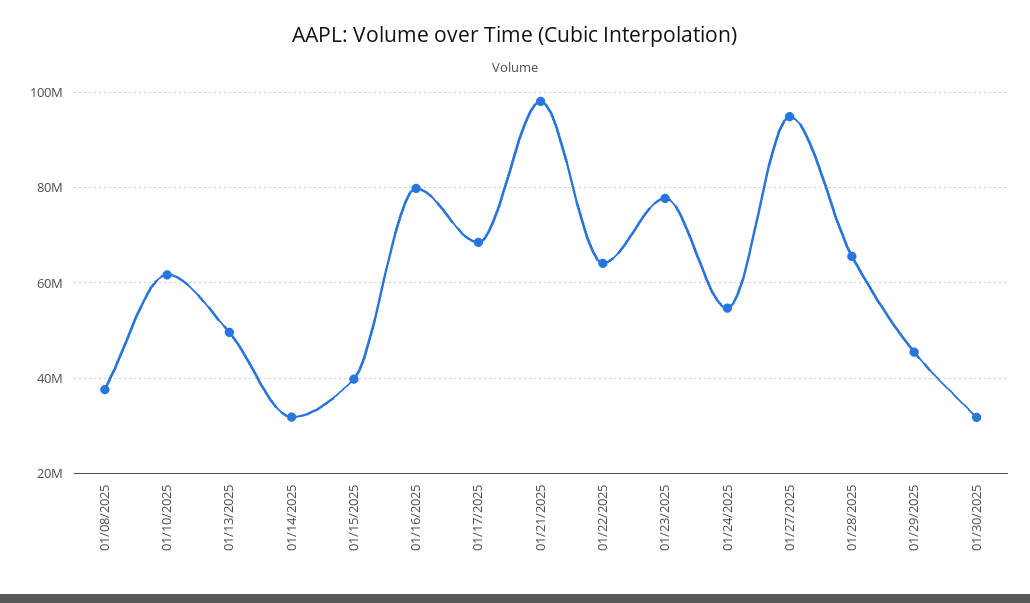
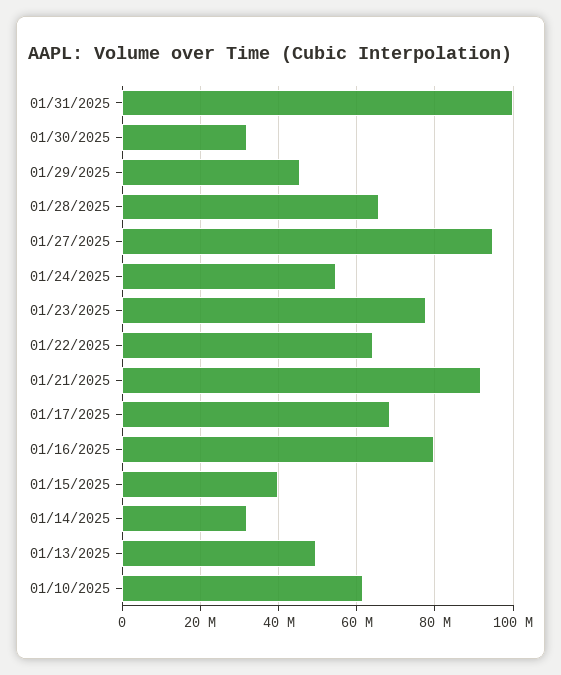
01/08/2025: 38000000 -> none
01/21/2025: 98000000 -> 92000000
01/31/2025: none -> 100000000

